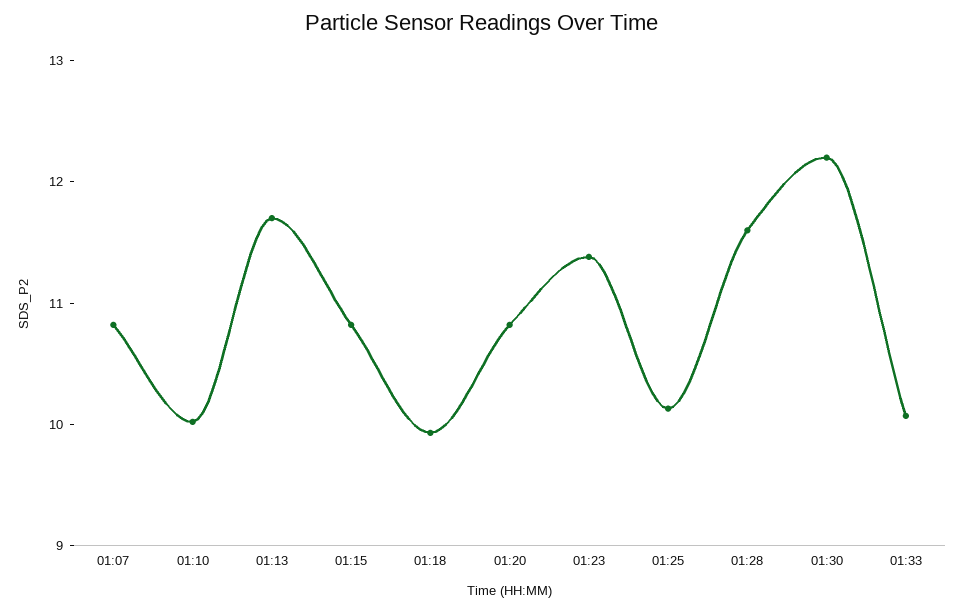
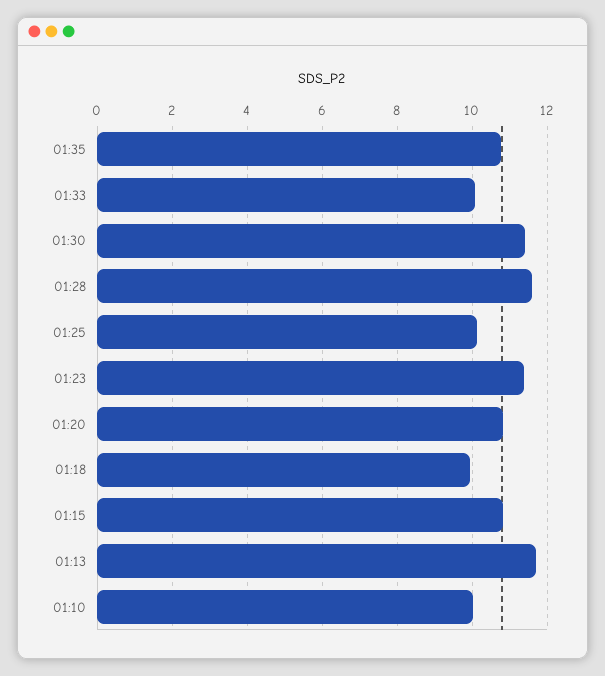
01:07: 10.8 -> none
01:30: 12.2 -> 11.4
01:35: none -> 10.8

